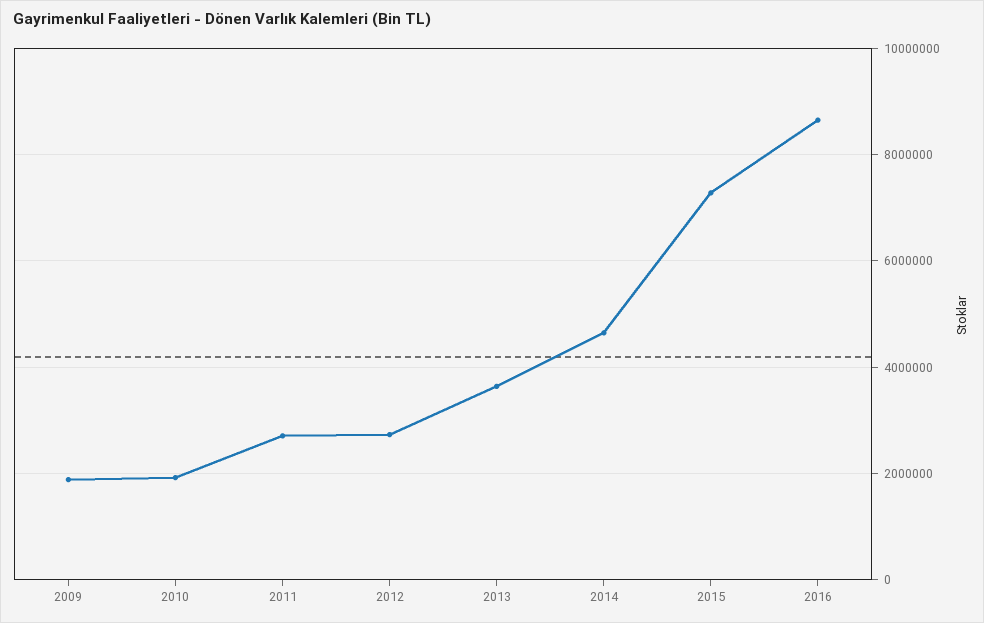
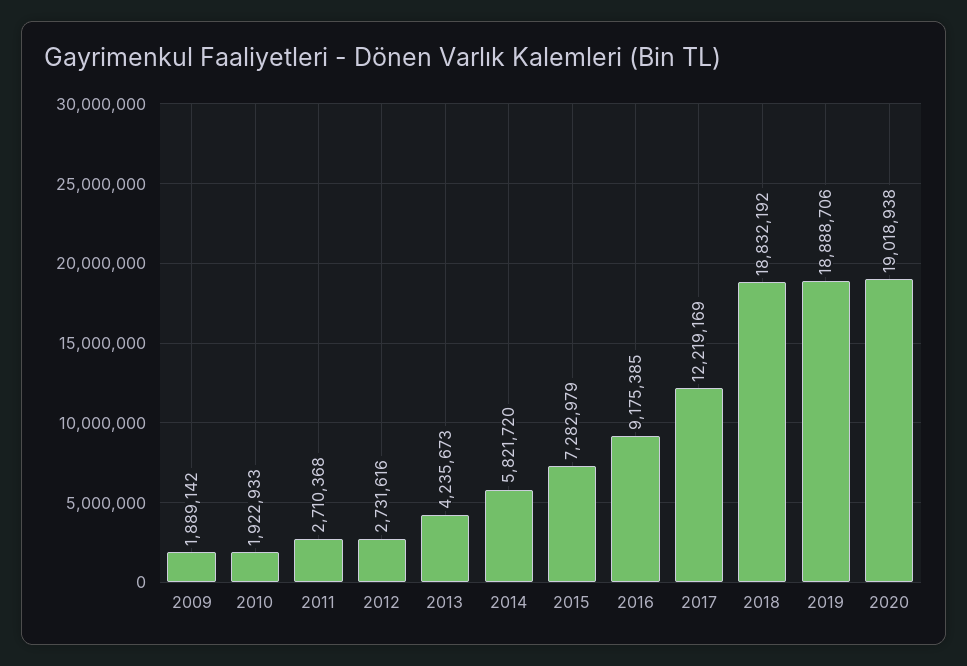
2013: 3600000 -> 4235673
2014: 4600000 -> 5821720
2016: 8600000 -> 9175385
2017: none -> 12219169
2018: none -> 18832192
2019: none -> 18888706
2020: none -> 19018938

